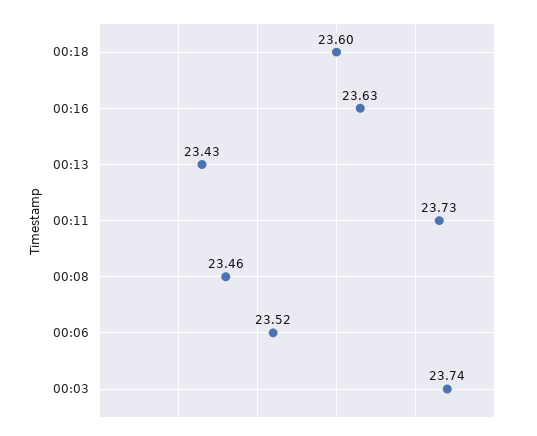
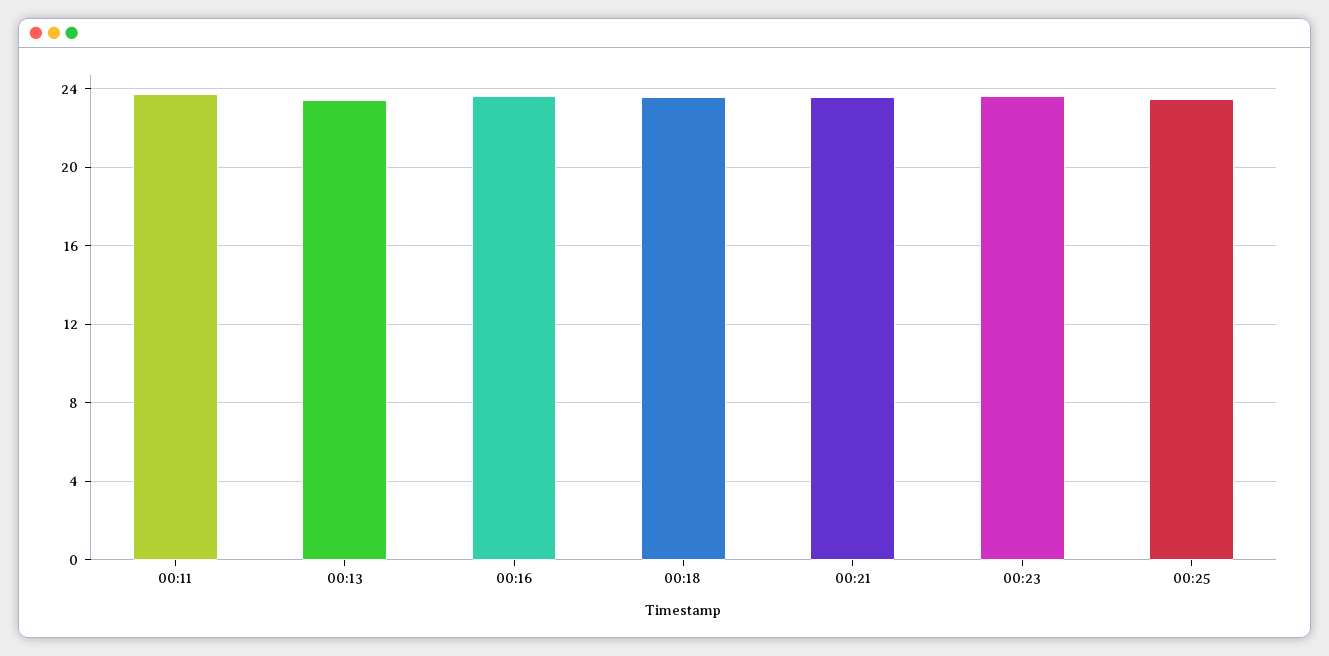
00:08: 23.46 -> none
00:06: 23.52 -> none
00:03: 23.74 -> none
00:21: none -> 23.5
00:23: none -> 23.5
00:25: none -> 23.5

